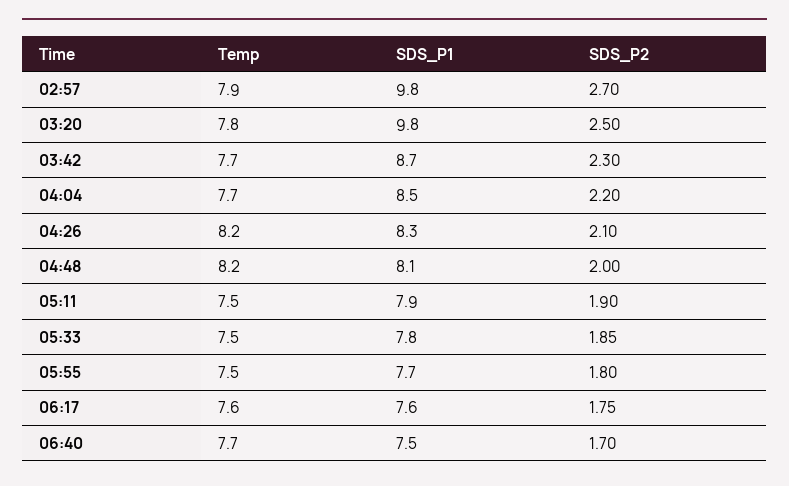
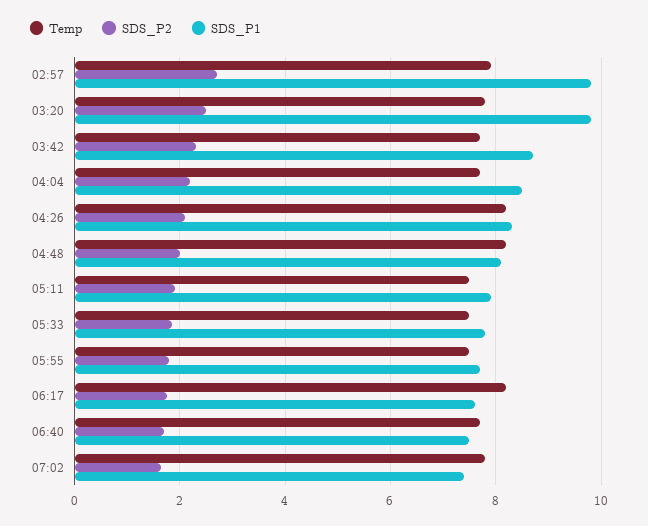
Temp, 06:17: 7.6 -> 8.2
Temp, 07:02: none -> 7.8
SDS_P2, 07:02: none -> 1.6
SDS_P1, 07:02: none -> 7.4

